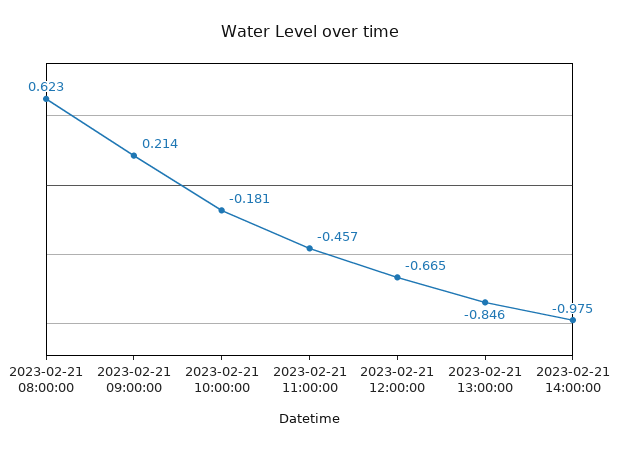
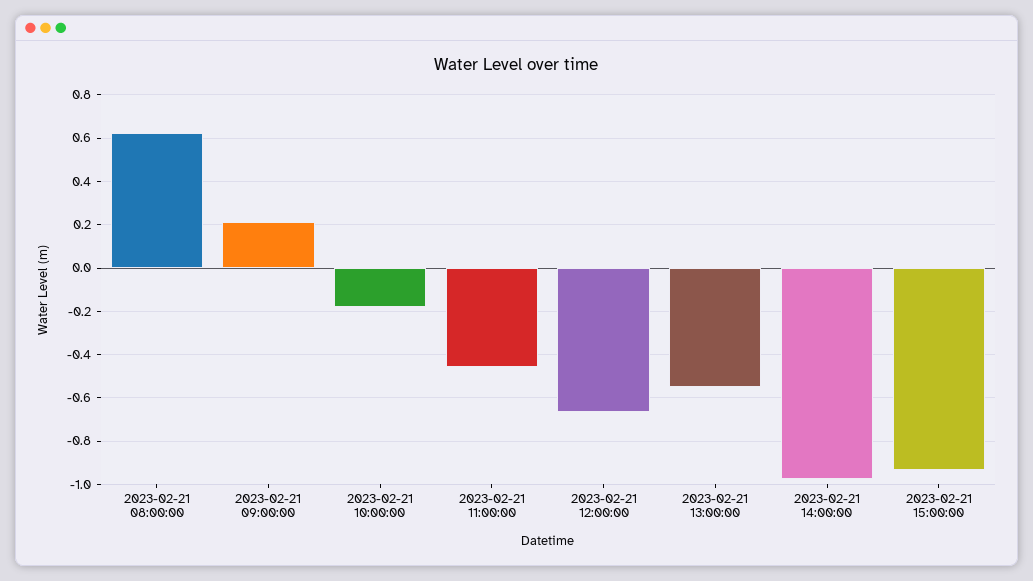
2023-02-21 13:00:00: -0.846 -> -0.55
2023-02-21 15:00:00: none -> -0.95

